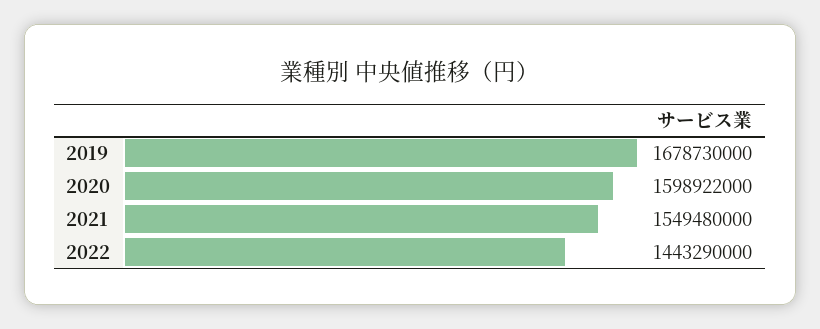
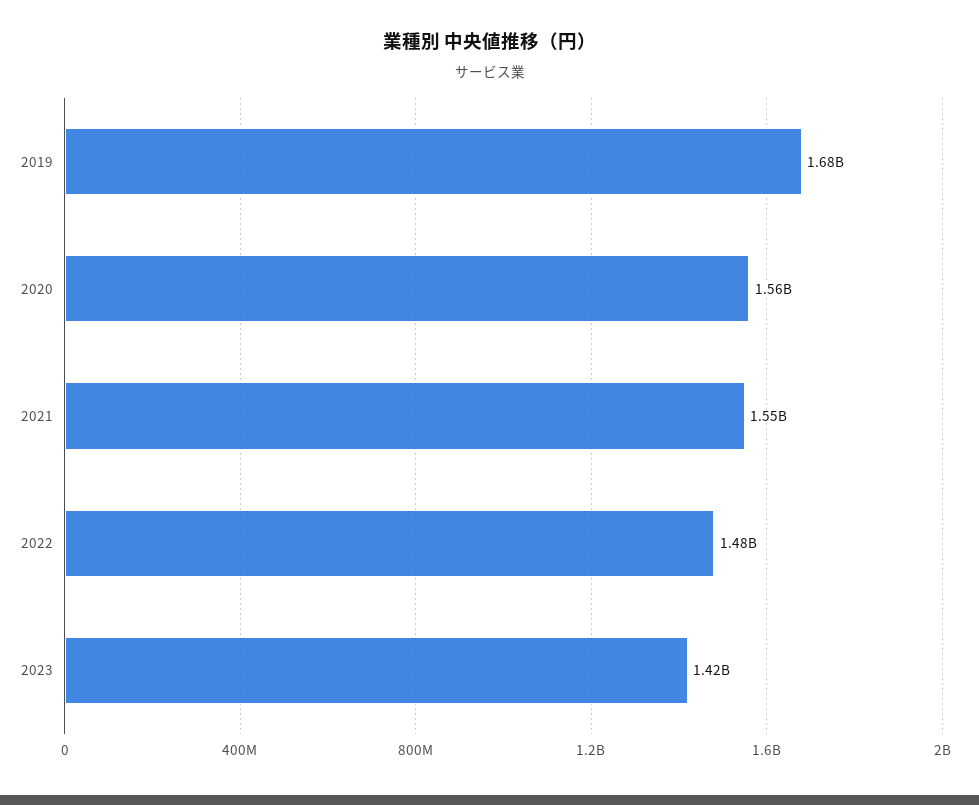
2020: 1598922000 -> 1560000000
2022: 1443290000 -> 1480000000
2023: none -> 1420000000

